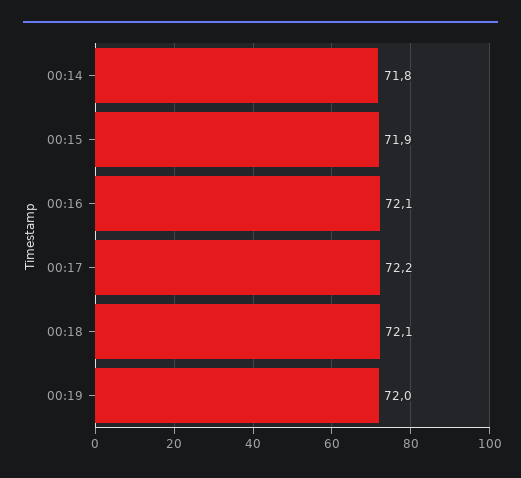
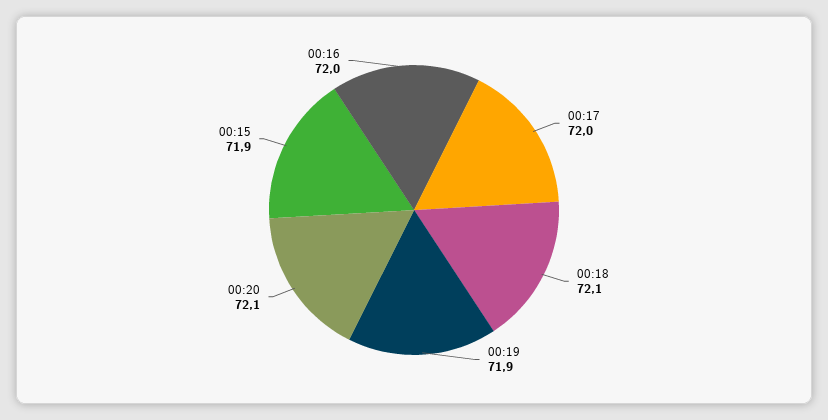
00:14: 71.8 -> none
00:16: 72.1 -> 72
00:17: 72.2 -> 72
00:19: 72 -> 71.9
00:20: none -> 72.1

